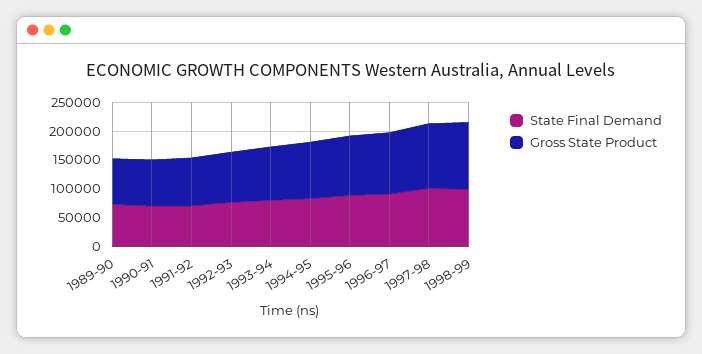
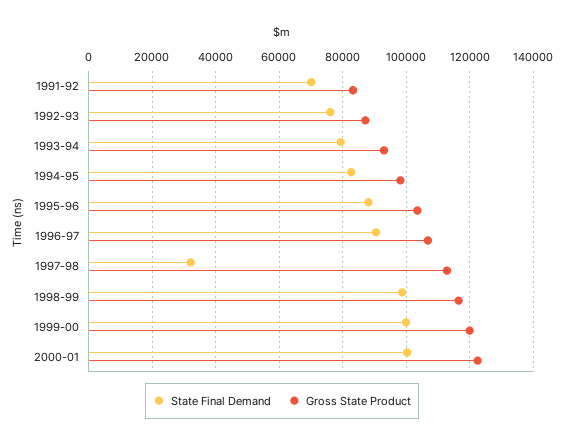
State Final Demand, 1989-90: 75000 -> none
Gross State Product, 1989-90: 75000 -> none
State Final Demand, 1990-91: 75000 -> none
Gross State Product, 1990-91: 75000 -> none
State Final Demand, 1997-98: 100000 -> 32000
State Final Demand, 1999-00: none -> 100000
Gross State Product, 1999-00: none -> 120000
State Final Demand, 2000-01: none -> 100000
Gross State Product, 2000-01: none -> 122000

